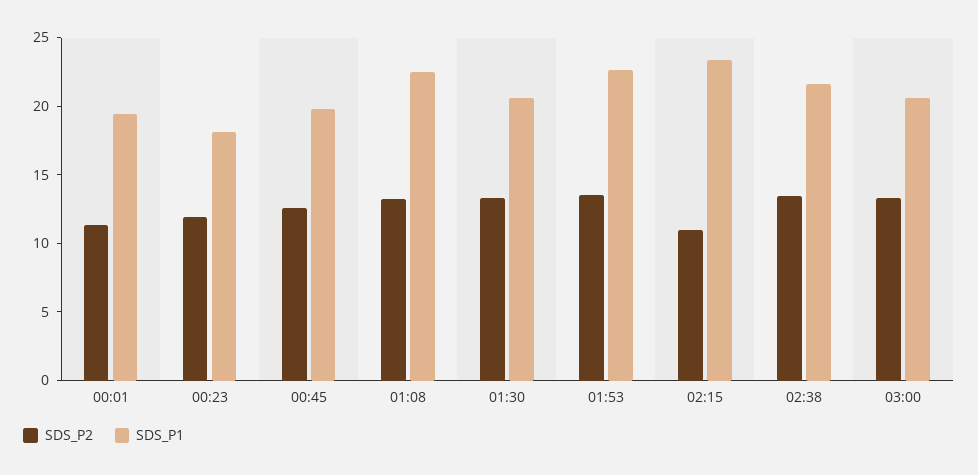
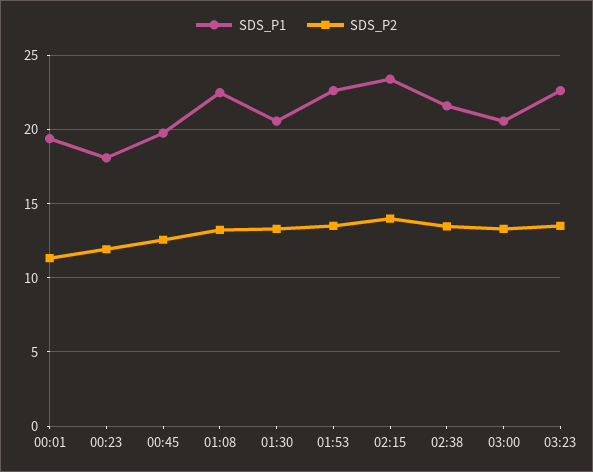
SDS_P2, 02:15: 11 -> 14
SDS_P1, 03:23: none -> 22.5
SDS_P2, 03:23: none -> 13.5

